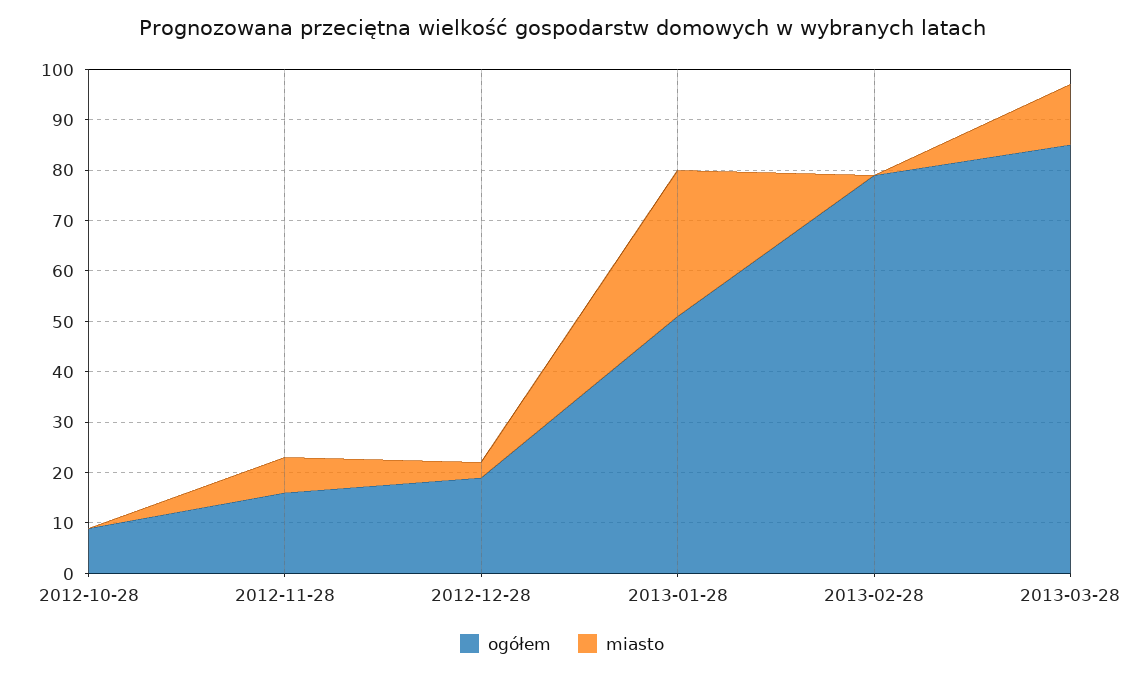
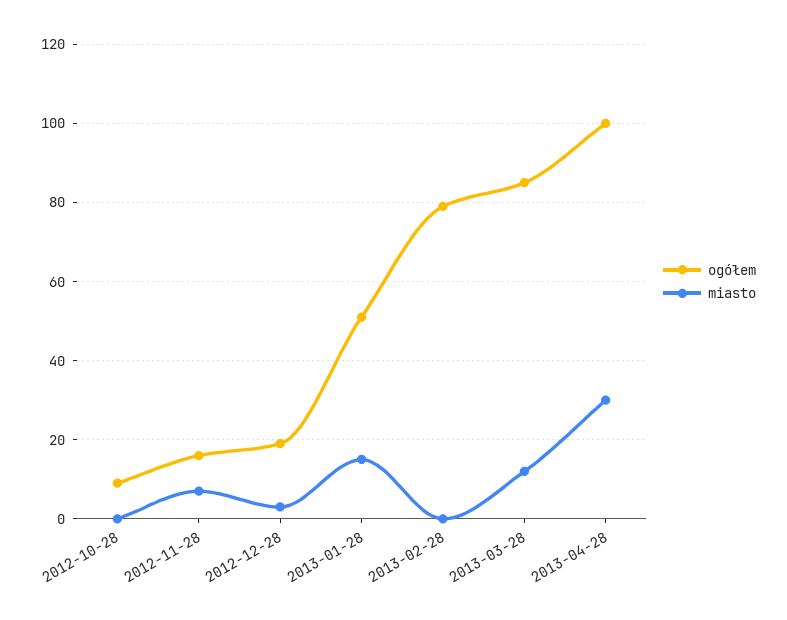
miasto, 2013-01-28: 30 -> 15
ogółem, 2013-04-28: none -> 100
miasto, 2013-04-28: none -> 30

